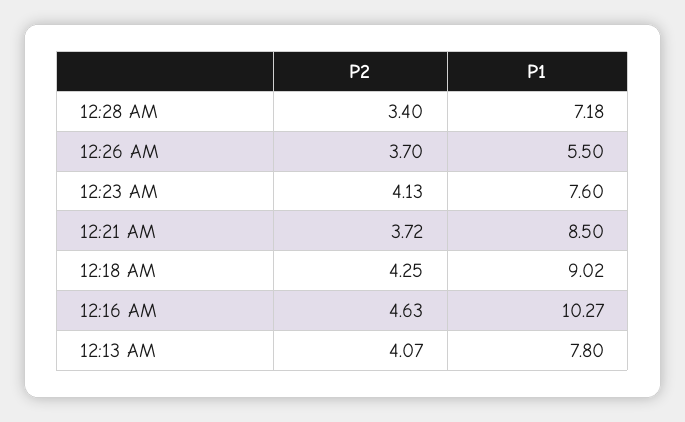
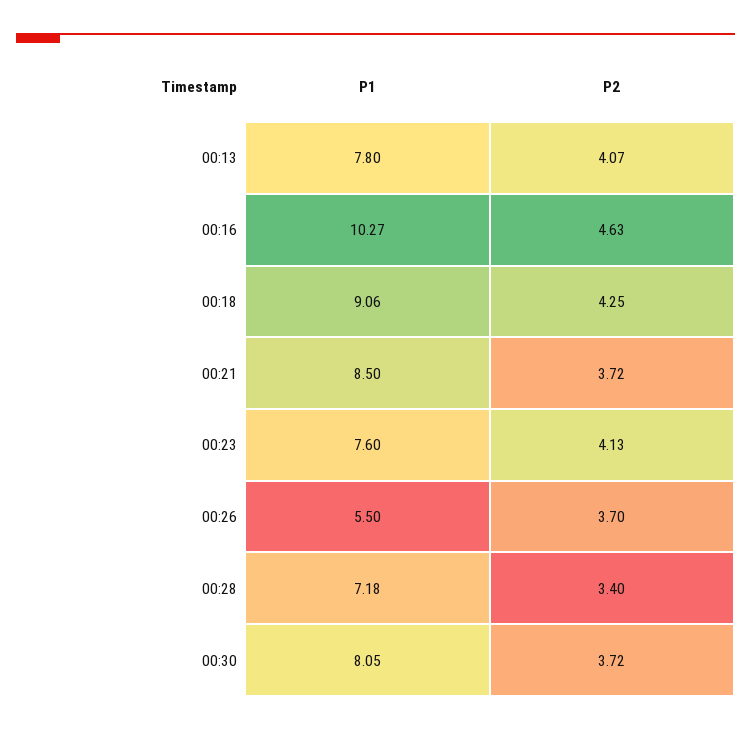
P1, 12:18 AM: 9.02 -> 9.06
P1, 00:30: none -> 8.05
P2, 00:30: none -> 3.72

